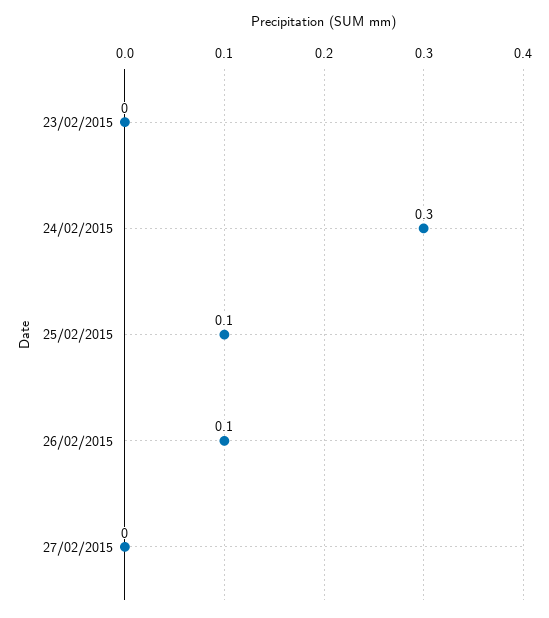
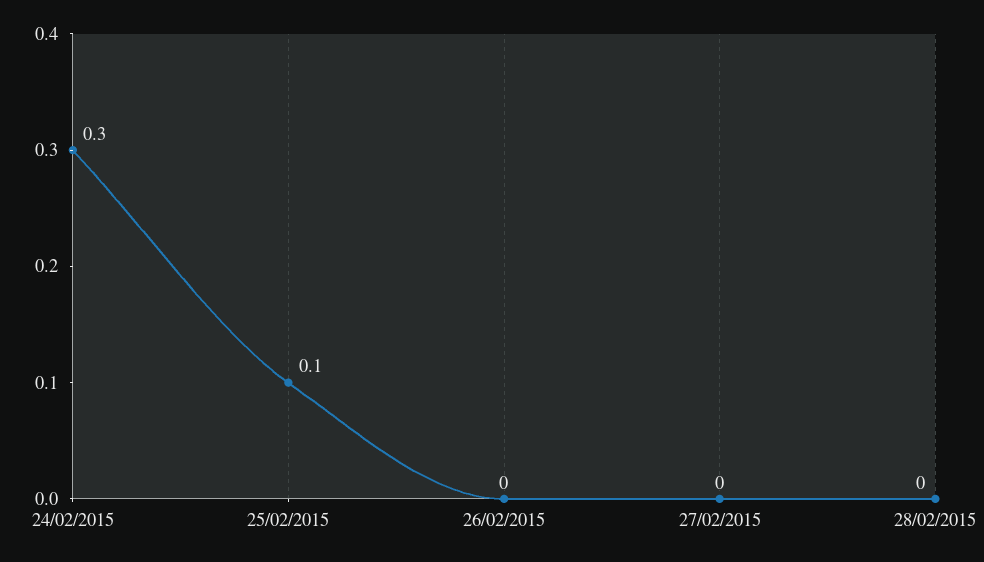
23/02/2015: 0 -> none
26/02/2015: 0.1 -> 0
28/02/2015: none -> 0

